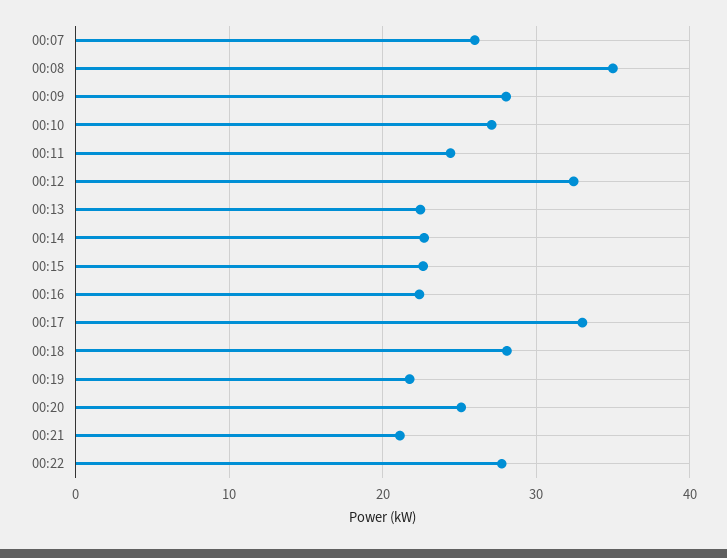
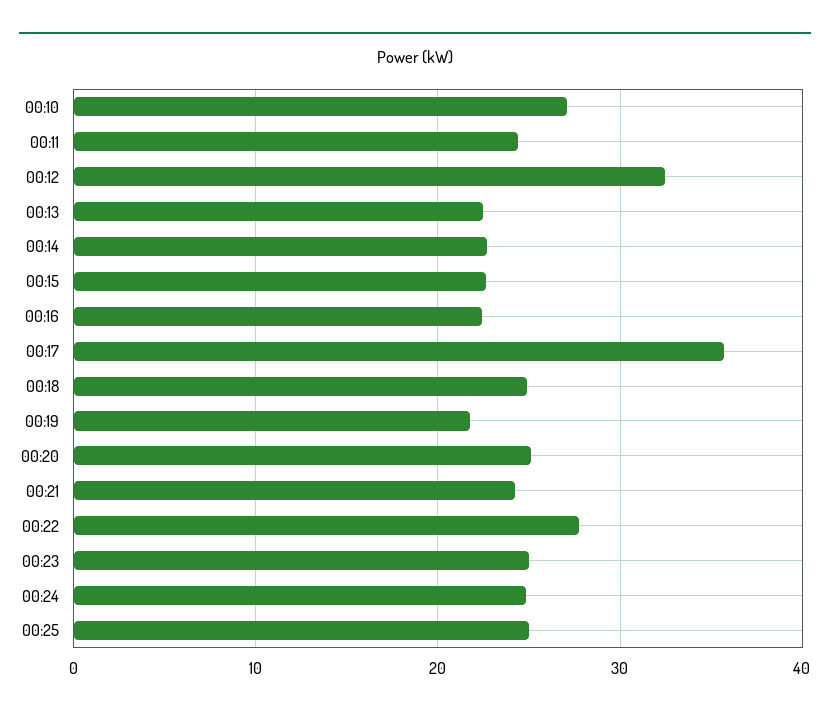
00:07: 26 -> none
00:08: 35 -> none
00:09: 28 -> none
00:17: 33 -> 36
00:18: 28 -> 25
00:21: 21 -> 24
00:23: none -> 25
00:24: none -> 25
00:25: none -> 25

